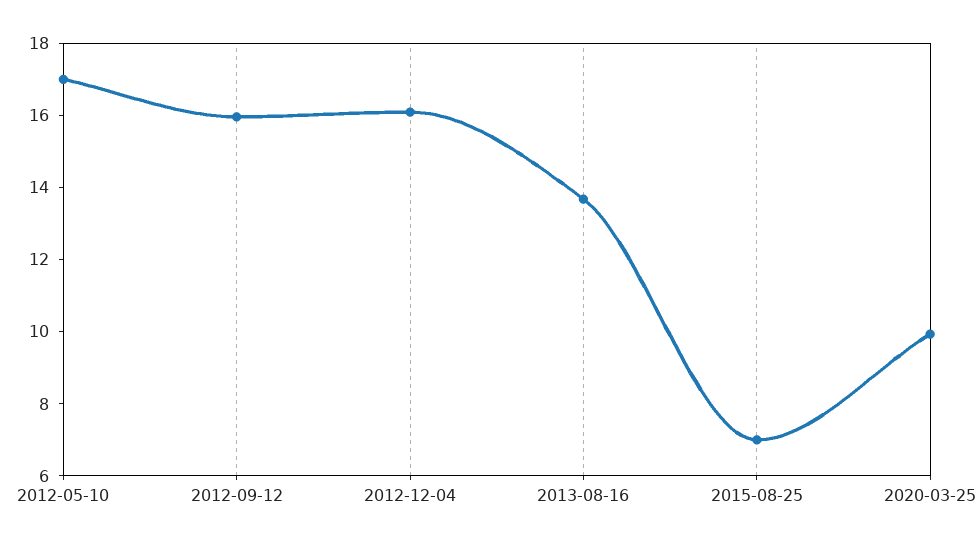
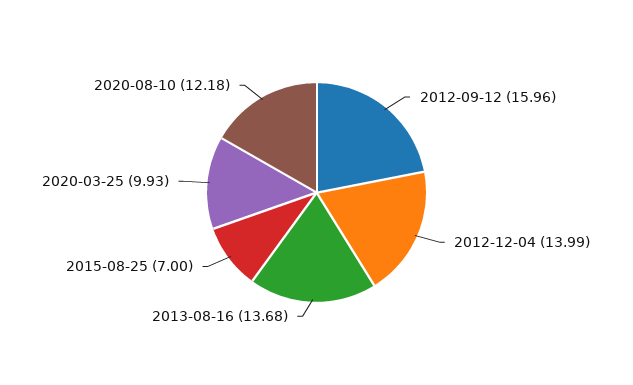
2012-05-10: 17 -> none
2012-12-04: 16 -> 13.99
2020-08-10: none -> 12.18

